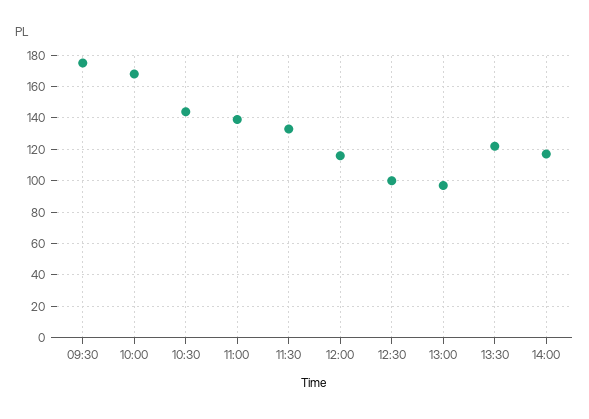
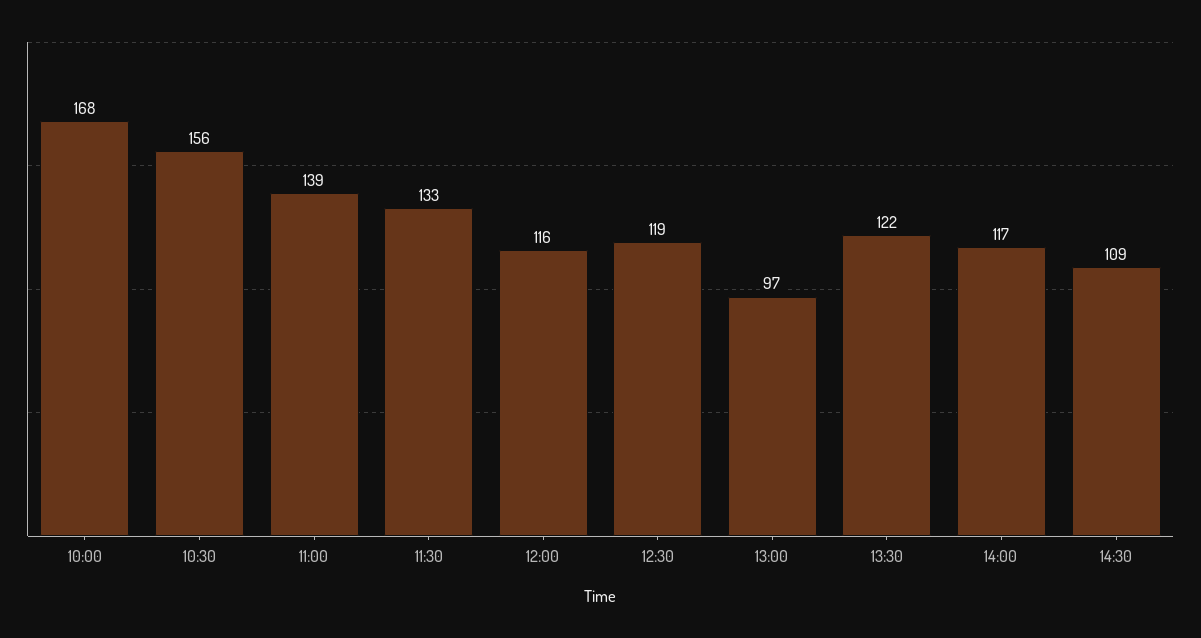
09:30: 175 -> none
10:30: 145 -> 156
12:30: 100 -> 119
14:30: none -> 109

